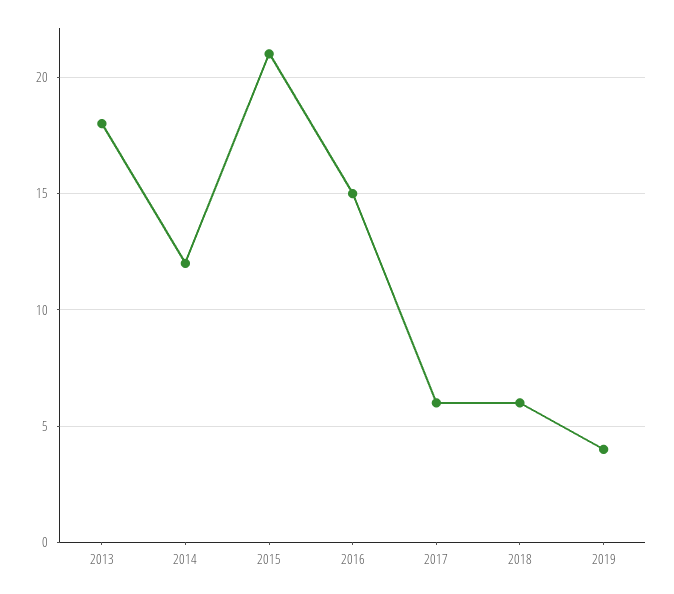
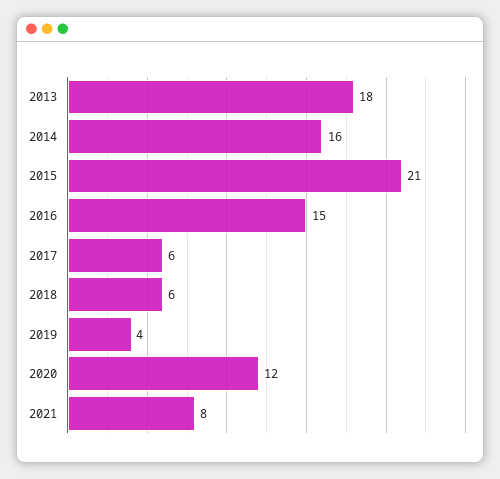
2014: 12 -> 16
2020: none -> 12
2021: none -> 8

